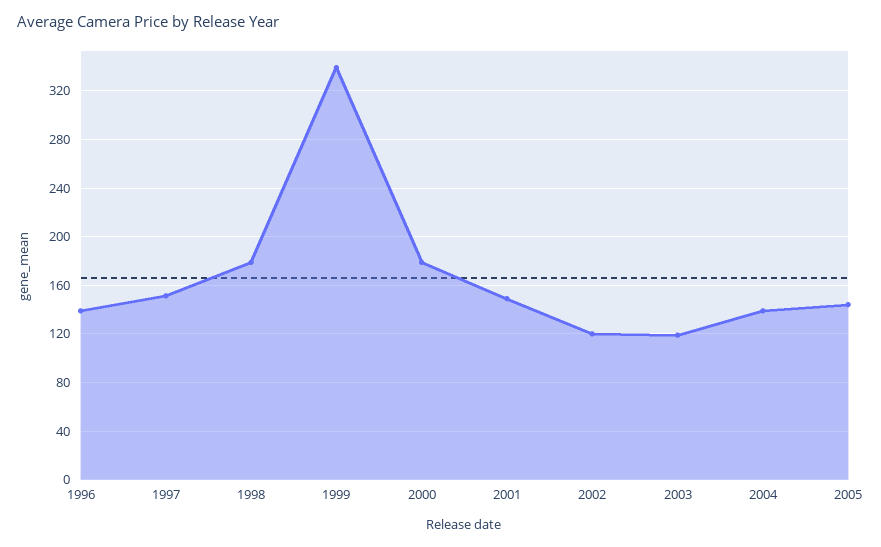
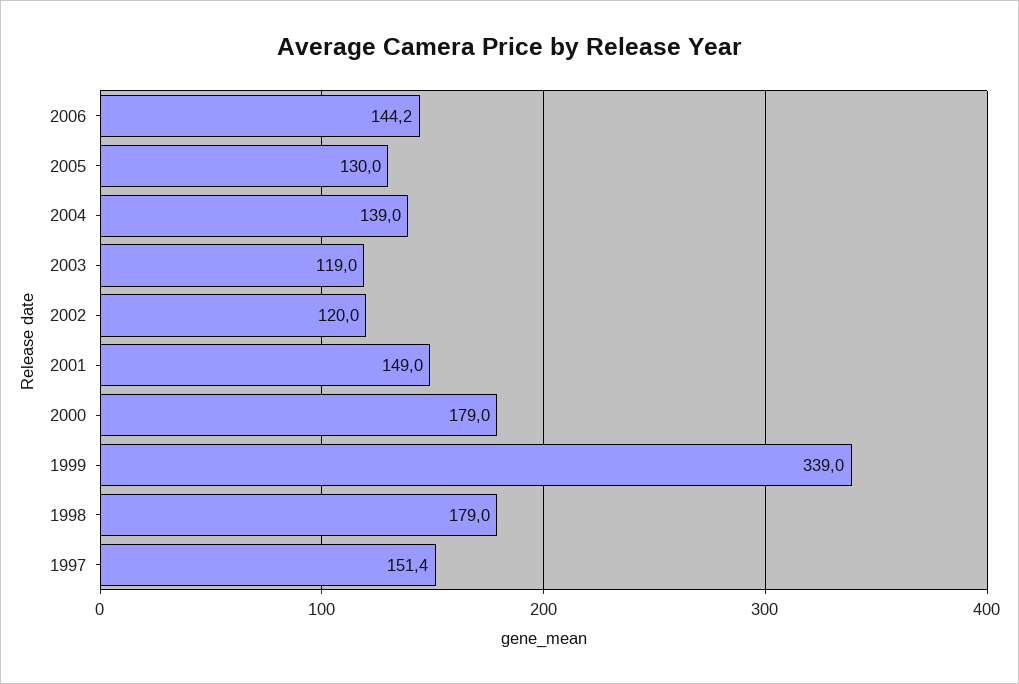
1996: 140 -> none
2005: 145 -> 130
2006: none -> 144.2

